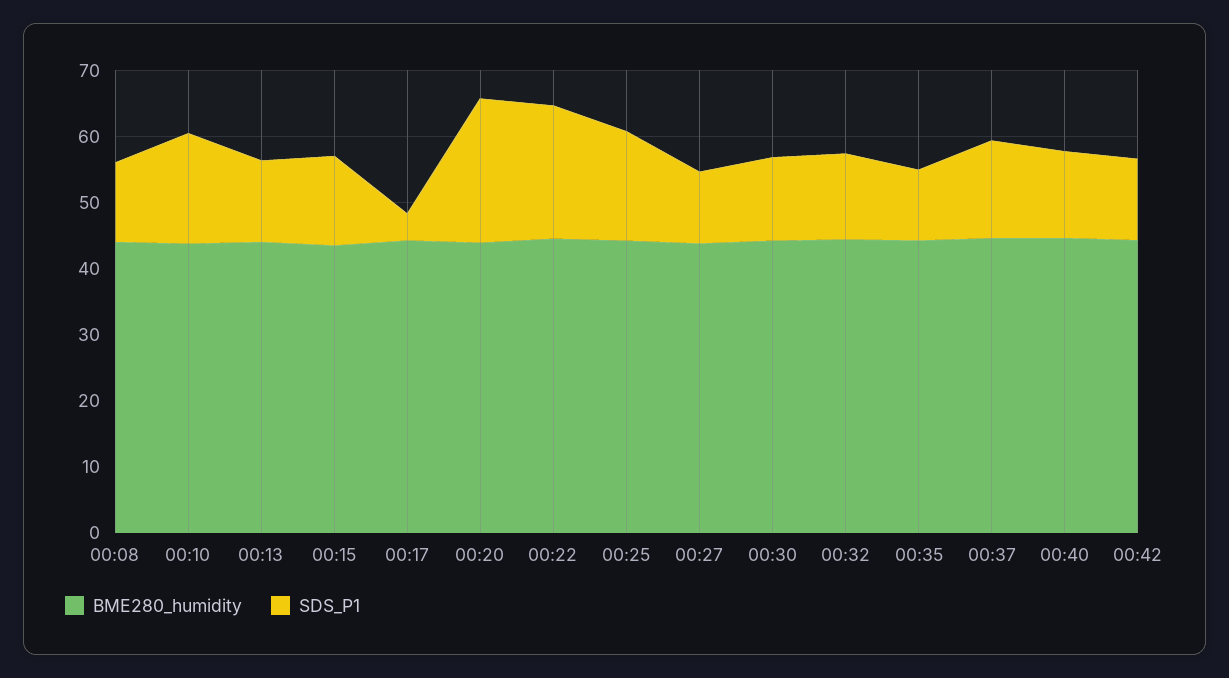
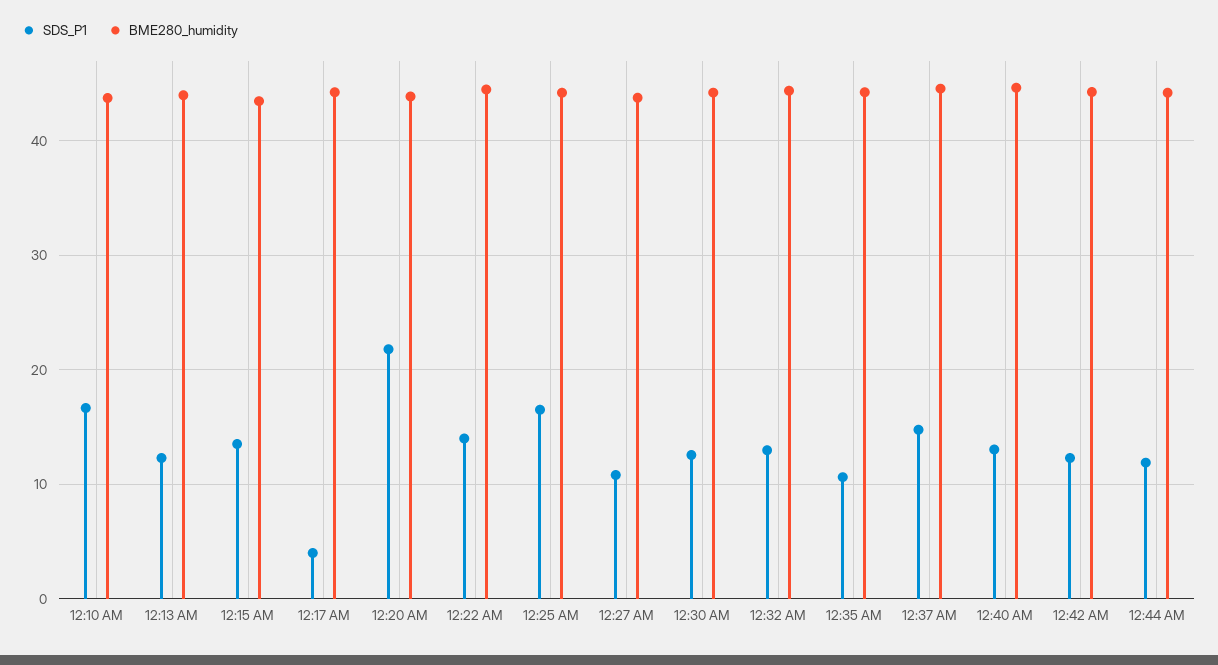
BME280_humidity, 00:08: 44 -> none
SDS_P1, 00:08: 12 -> none
SDS_P1, 00:22: 20 -> 14
SDS_P1, 12:44 AM: none -> 12
BME280_humidity, 12:44 AM: none -> 44

